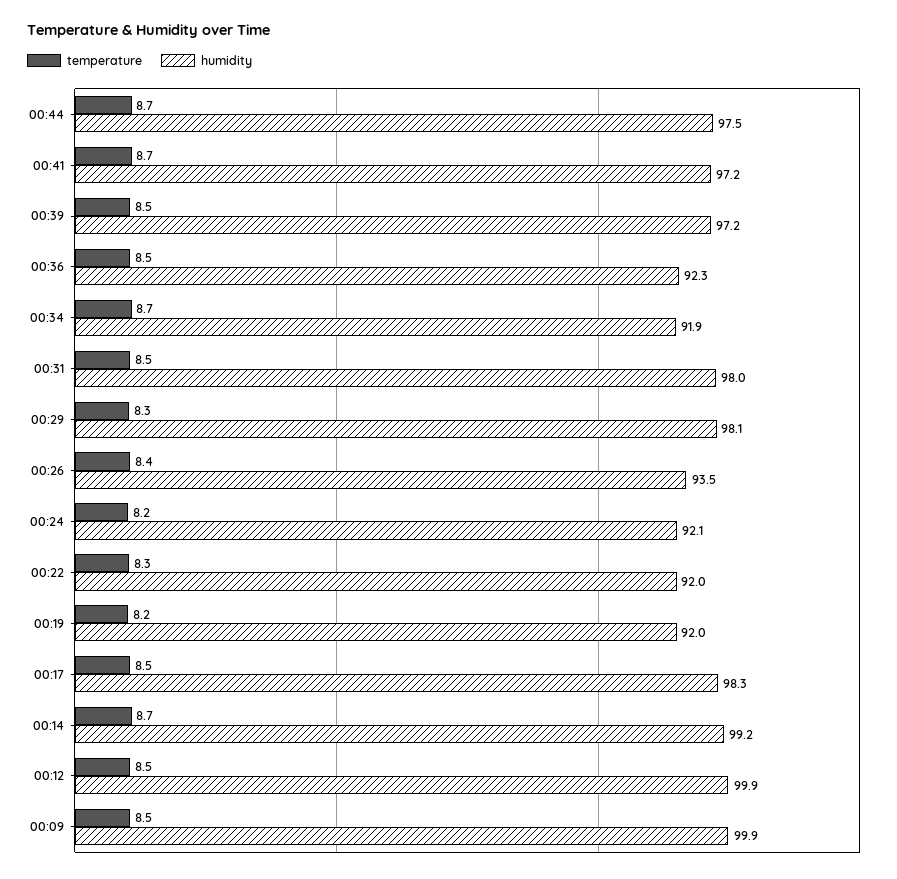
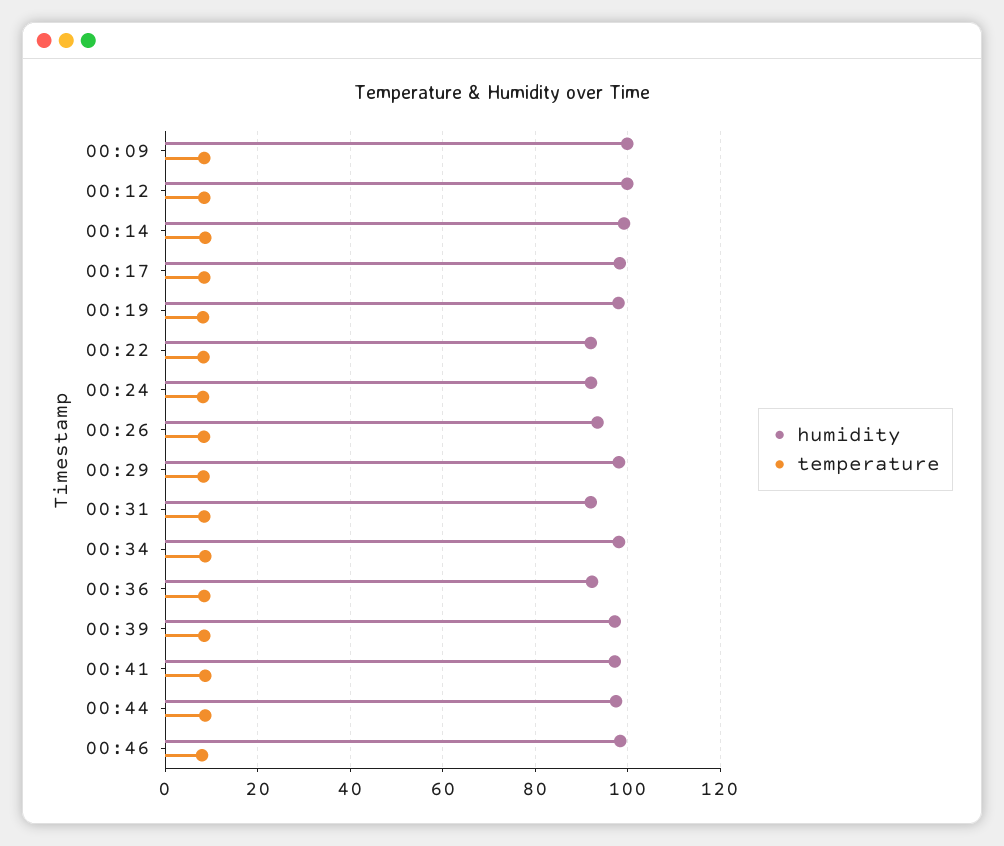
humidity, 00:34: 91.9 -> 98
humidity, 00:31: 98 -> 92
humidity, 00:19: 92 -> 98
humidity, 00:46: none -> 98
temperature, 00:46: none -> 8

